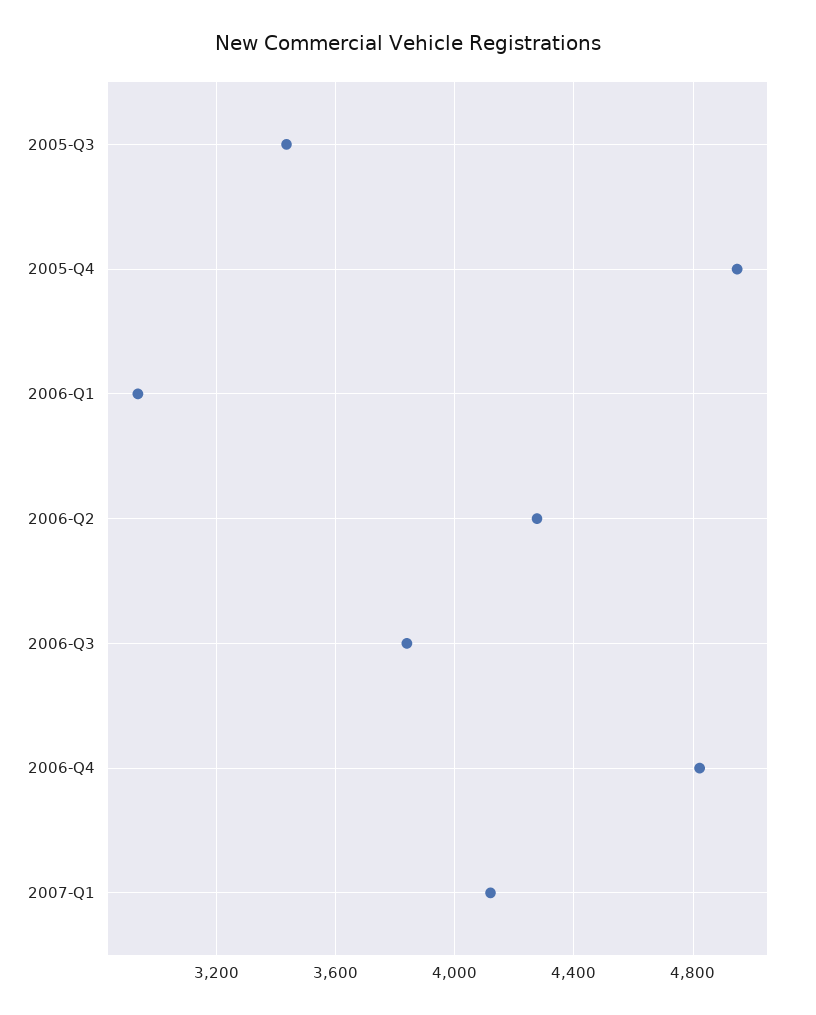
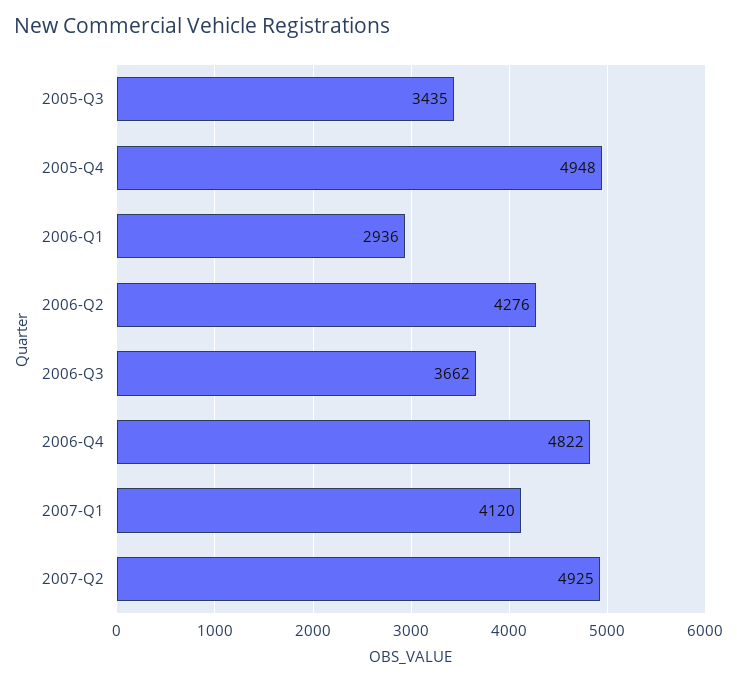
2006-Q3: 3850 -> 3662
2007-Q2: none -> 4925

